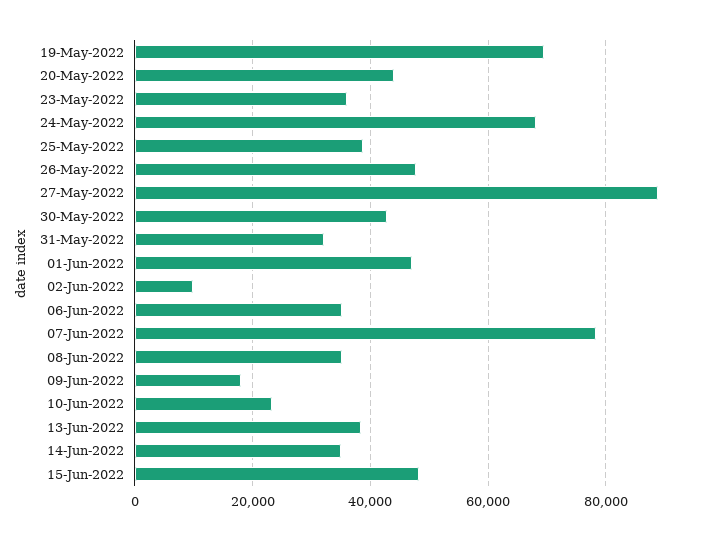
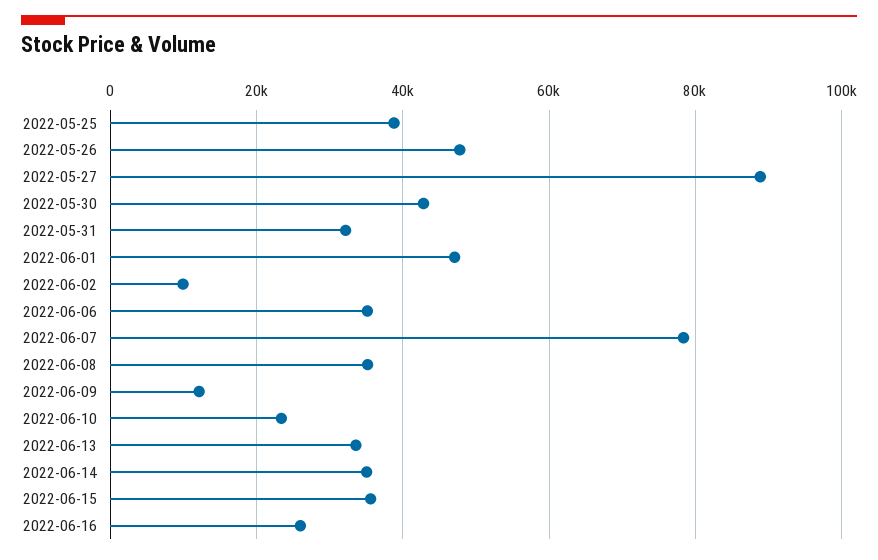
19-May-2022: 70000 -> none
20-May-2022: 44000 -> none
23-May-2022: 36000 -> none
24-May-2022: 68000 -> none
09-Jun-2022: 18000 -> 12000
13-Jun-2022: 38000 -> 34000
15-Jun-2022: 48000 -> 36000
2022-06-16: none -> 26000

